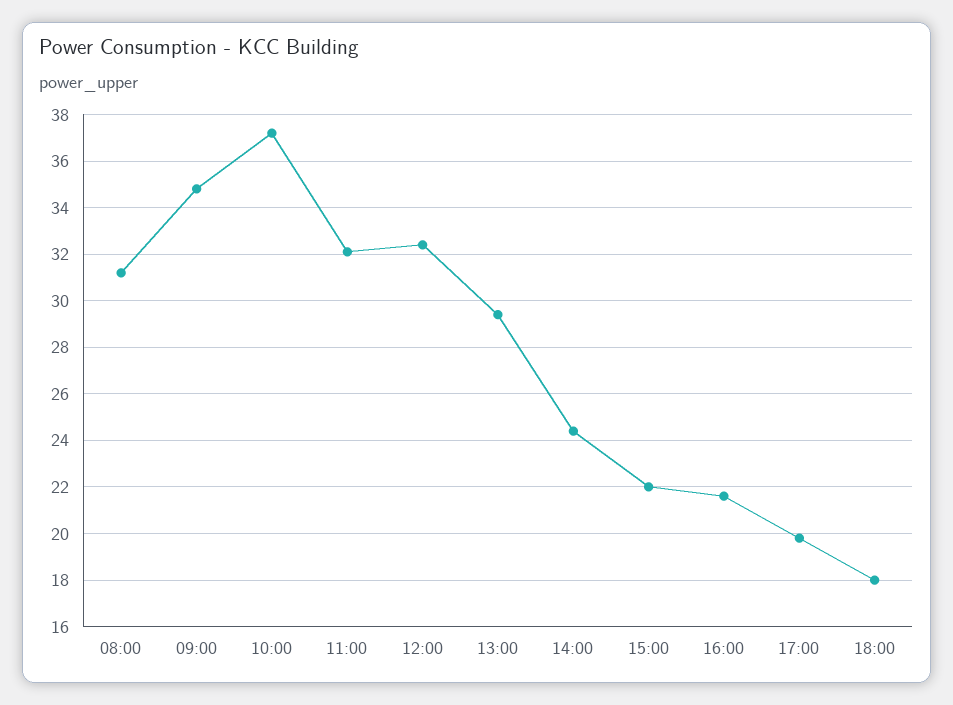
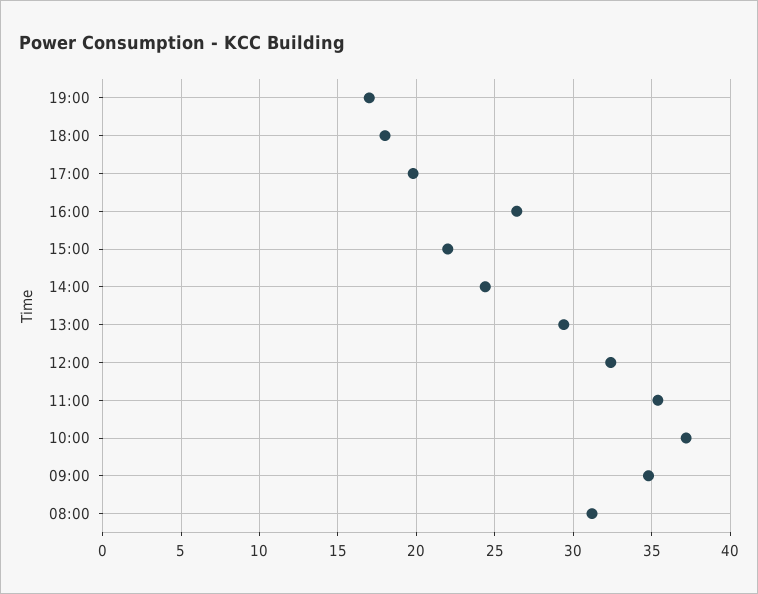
11:00: 32 -> 35.5
16:00: 21.5 -> 26.5
19:00: none -> 17

